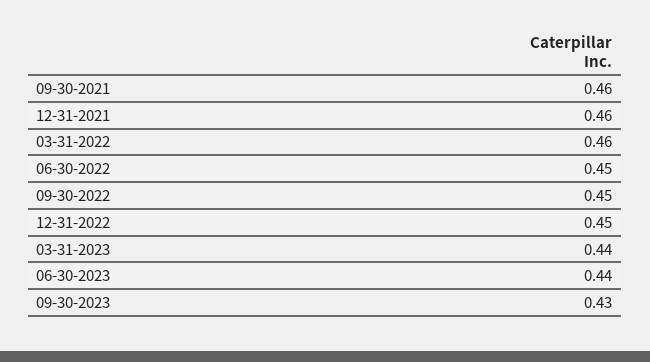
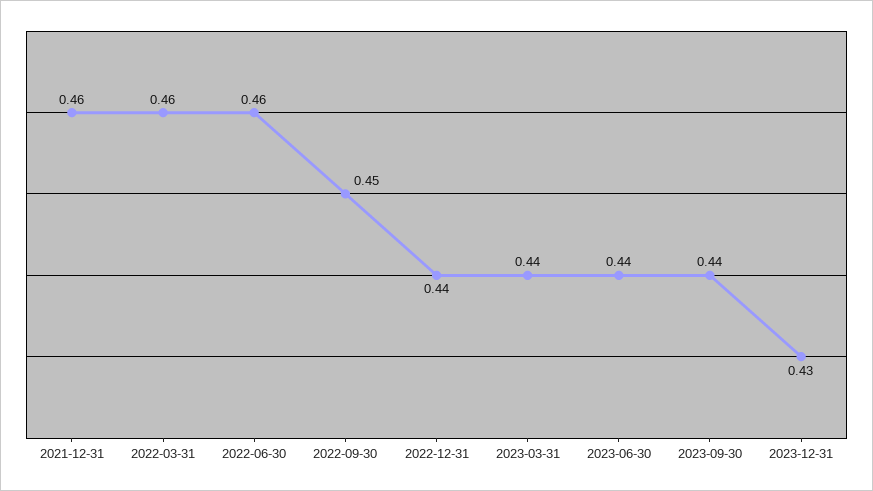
09-30-2021: 0.46 -> none
06-30-2022: 0.45 -> 0.46
12-31-2022: 0.45 -> 0.44
09-30-2023: 0.43 -> 0.44
2023-12-31: none -> 0.43

